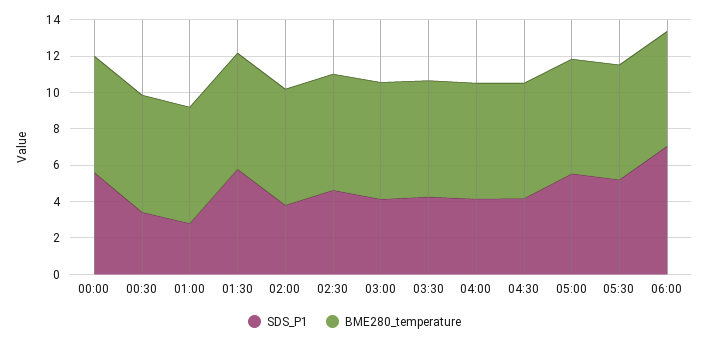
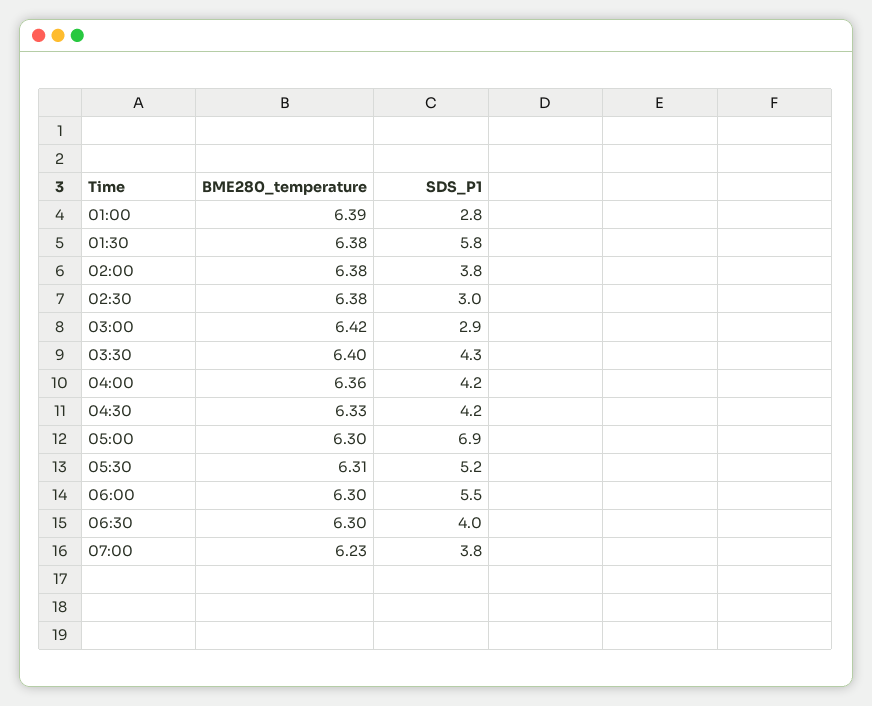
SDS_P1, 00:00: 5.5 -> none
BME280_temperature, 00:00: 6.5 -> none
SDS_P1, 00:30: 3.5 -> none
BME280_temperature, 00:30: 6.5 -> none
SDS_P1, 02:30: 4.5 -> 3
SDS_P1, 03:00: 4 -> 2.9
SDS_P1, 05:00: 5.5 -> 6.9
SDS_P1, 06:00: 7 -> 5.5
BME280_temperature, 06:30: none -> 6.3
SDS_P1, 06:30: none -> 4
BME280_temperature, 07:00: none -> 6.23
SDS_P1, 07:00: none -> 3.8

